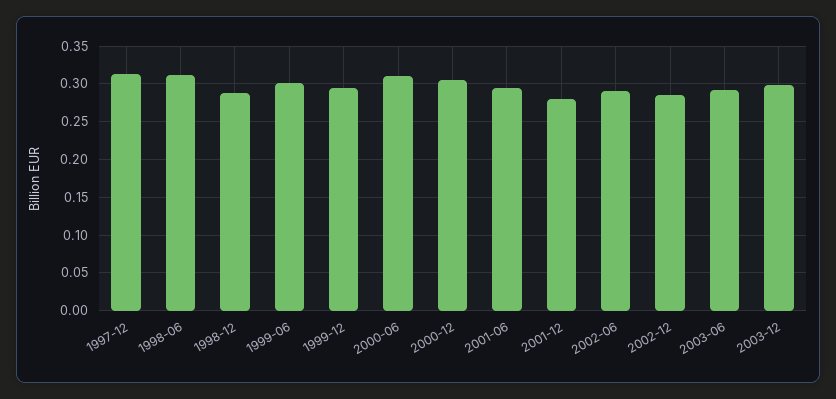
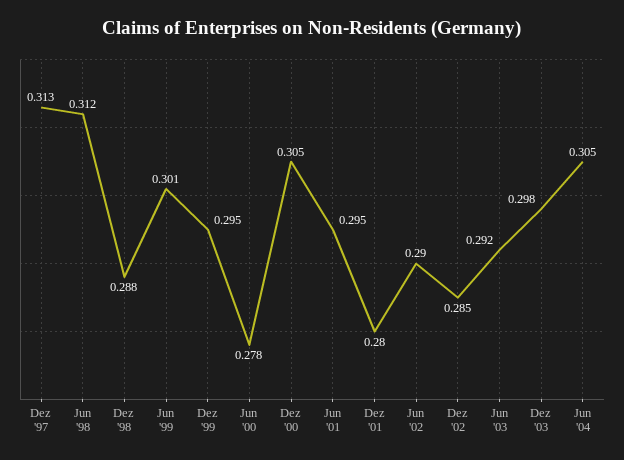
2000-06: 0.31 -> 0.278
Jun '04: none -> 0.305

